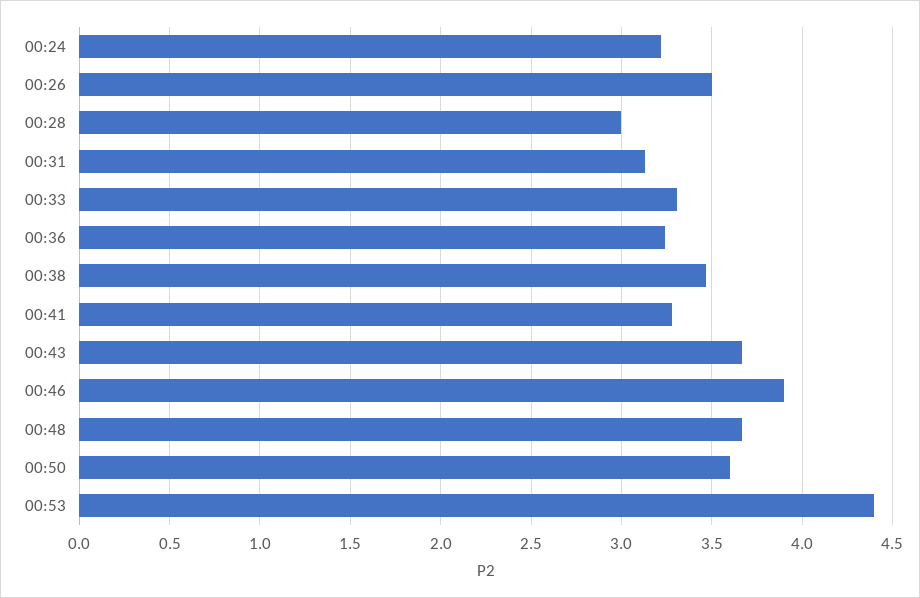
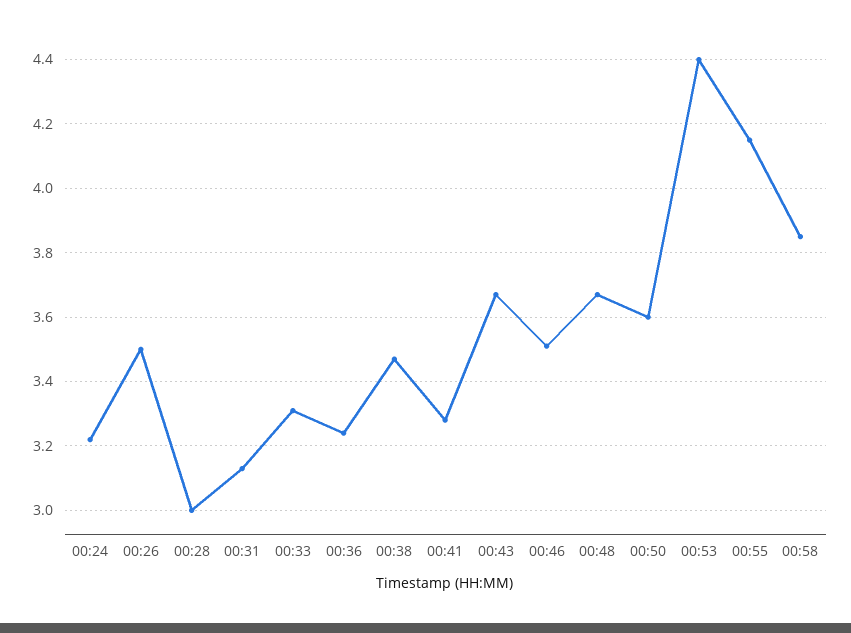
00:46: 3.9 -> 3.5
00:55: none -> 4.15
00:58: none -> 3.85

